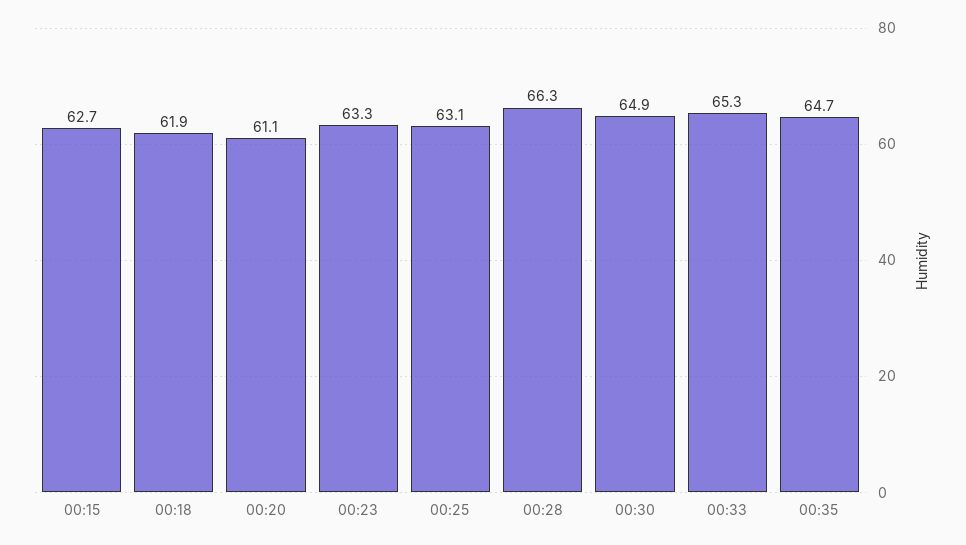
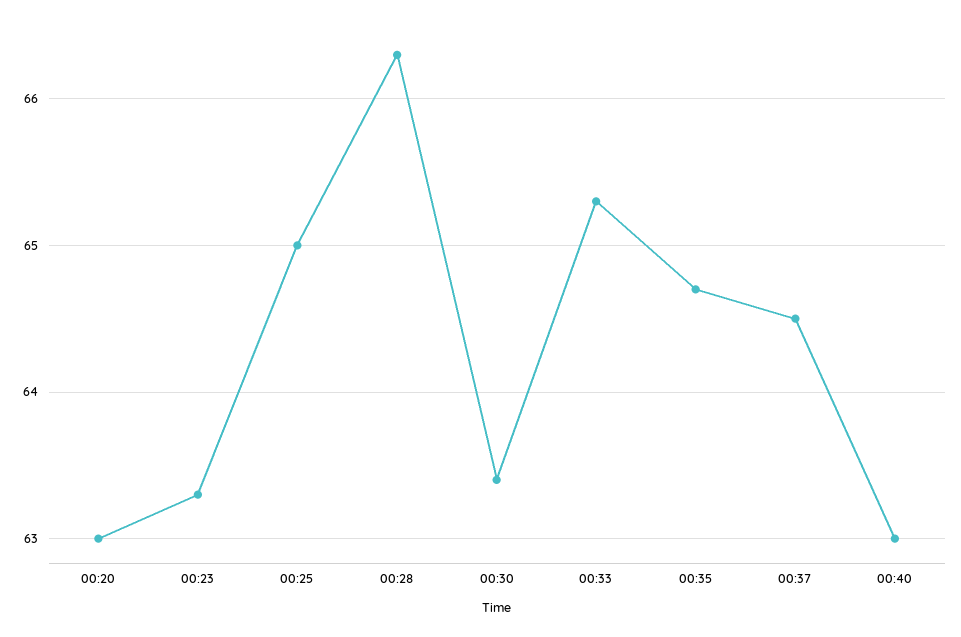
00:15: 62.7 -> none
00:18: 61.9 -> none
00:20: 61.1 -> 63
00:25: 63.1 -> 65
00:30: 64.9 -> 63.4
00:37: none -> 64.5
00:40: none -> 63

